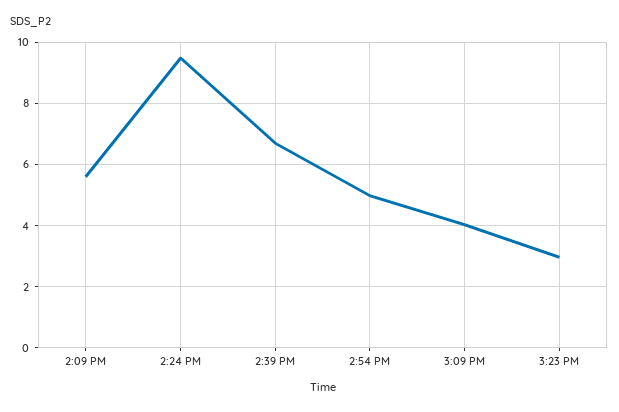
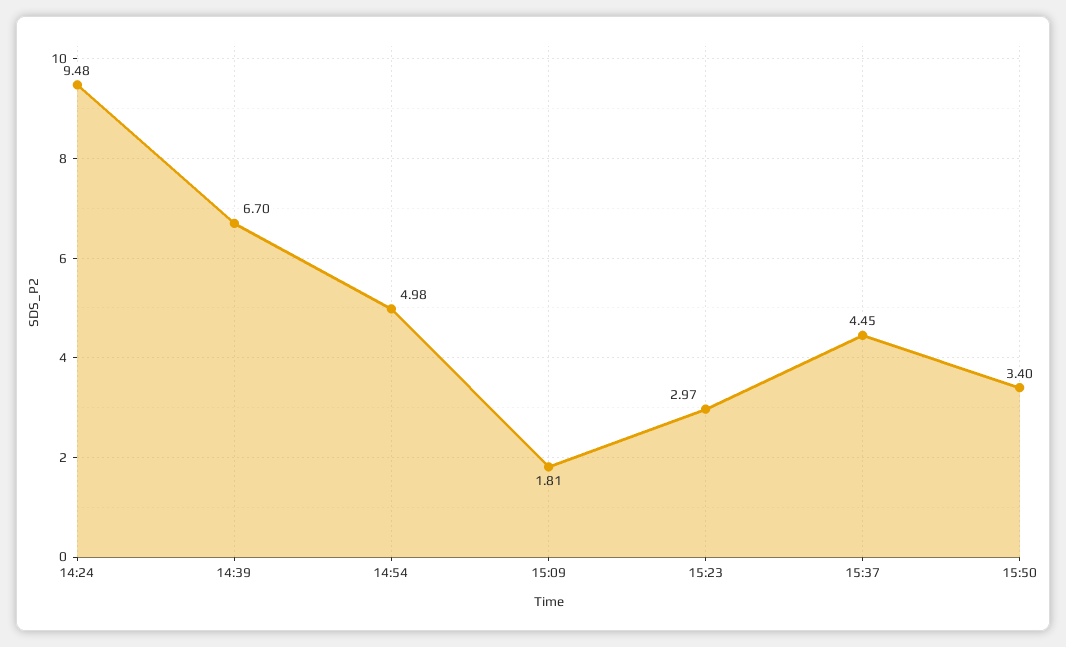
2:09 PM: 5.6 -> none
3:09 PM: 4 -> 1.81
15:37: none -> 4.45
15:50: none -> 3.4

